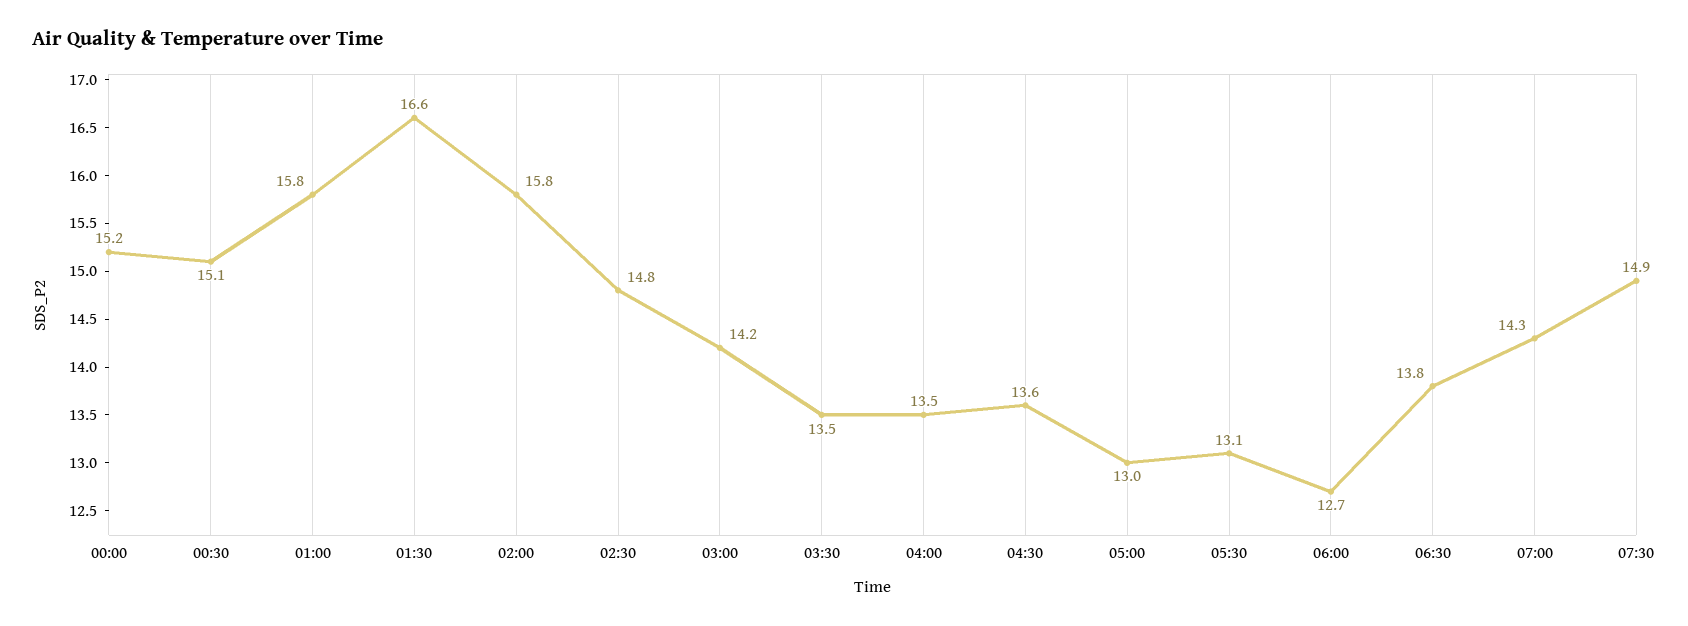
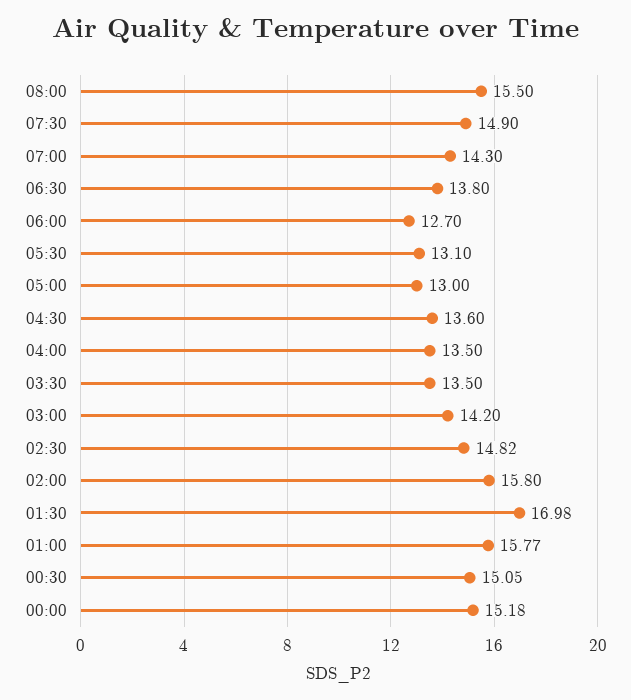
01:30: 16.6 -> 16.98
08:00: none -> 15.5

